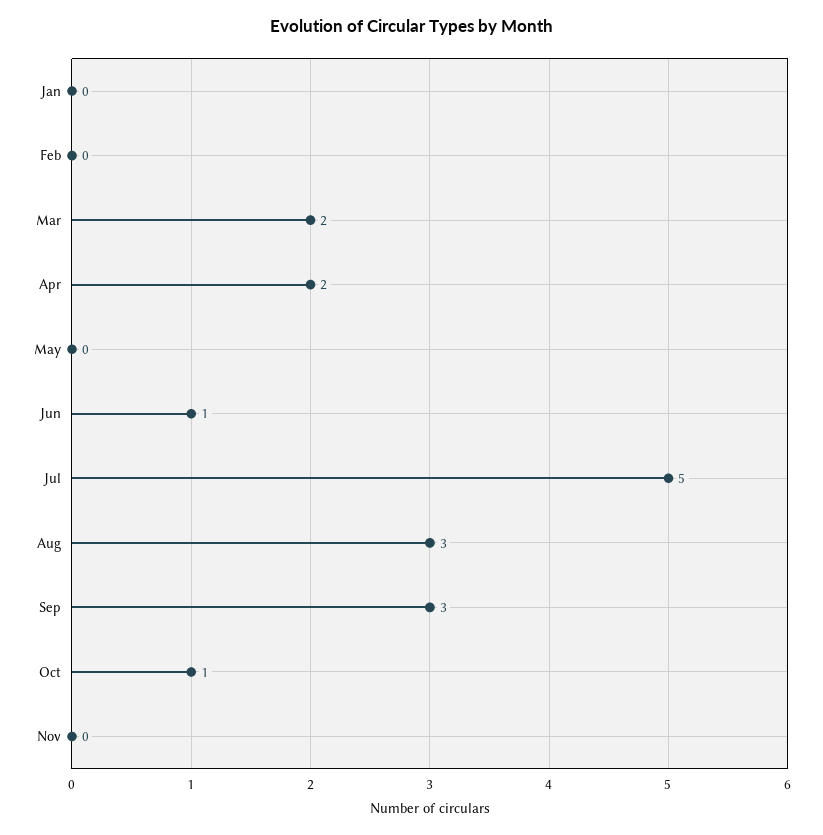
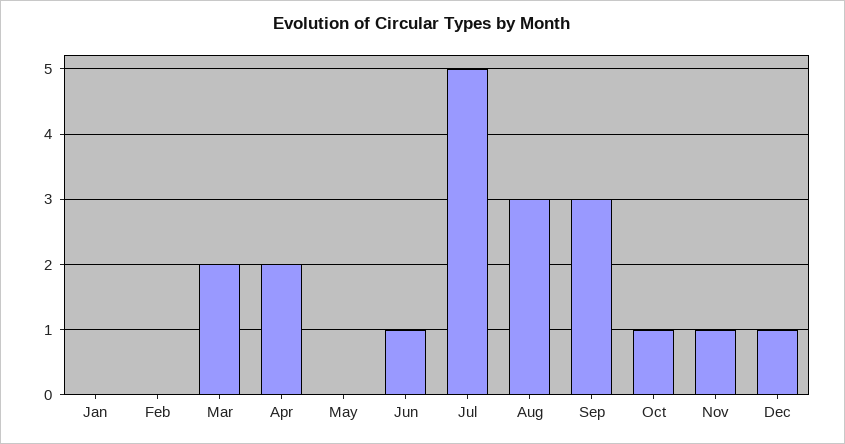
Nov: 0 -> 1
Dec: none -> 1

